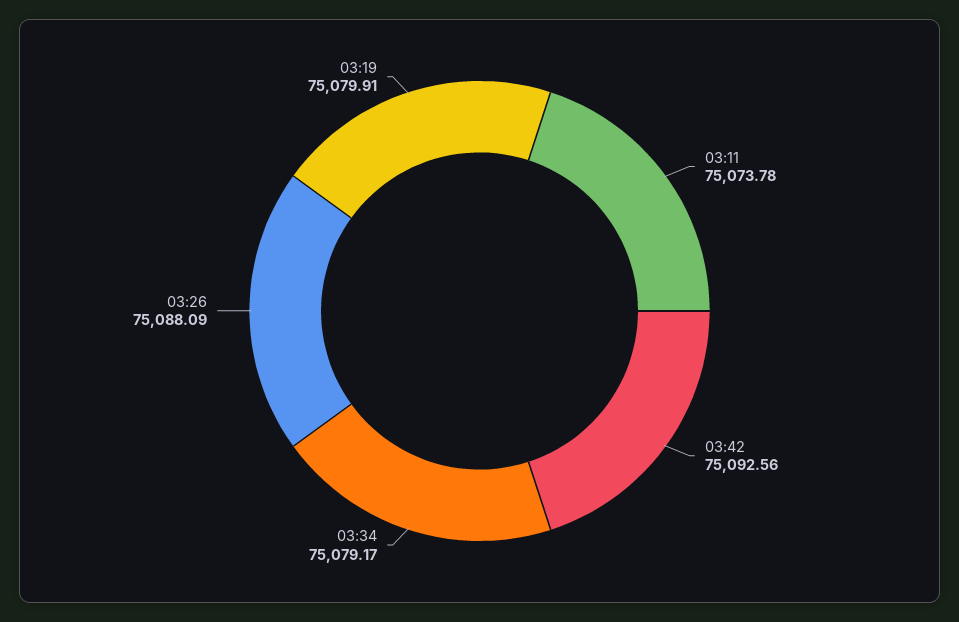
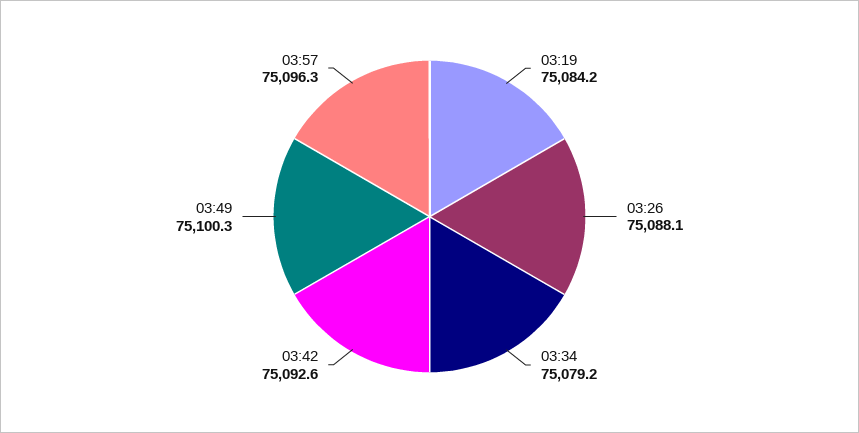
03:11: 75073.78 -> none
03:19: 75079.91 -> 75084.2
03:49: none -> 75100.3
03:57: none -> 75096.3

